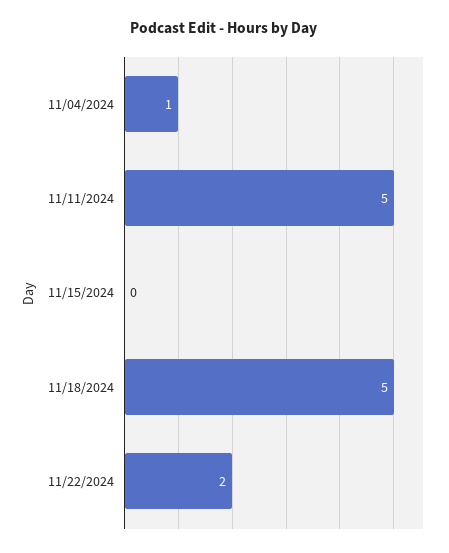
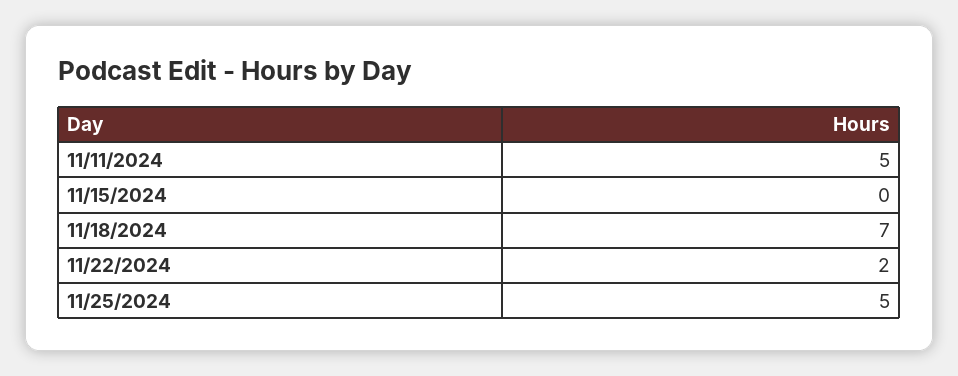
11/04/2024: 1 -> none
11/18/2024: 5 -> 7
11/25/2024: none -> 5

